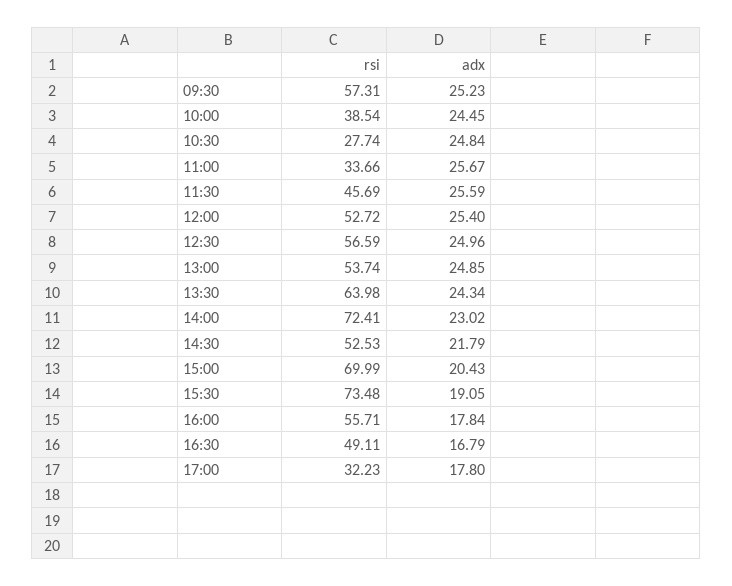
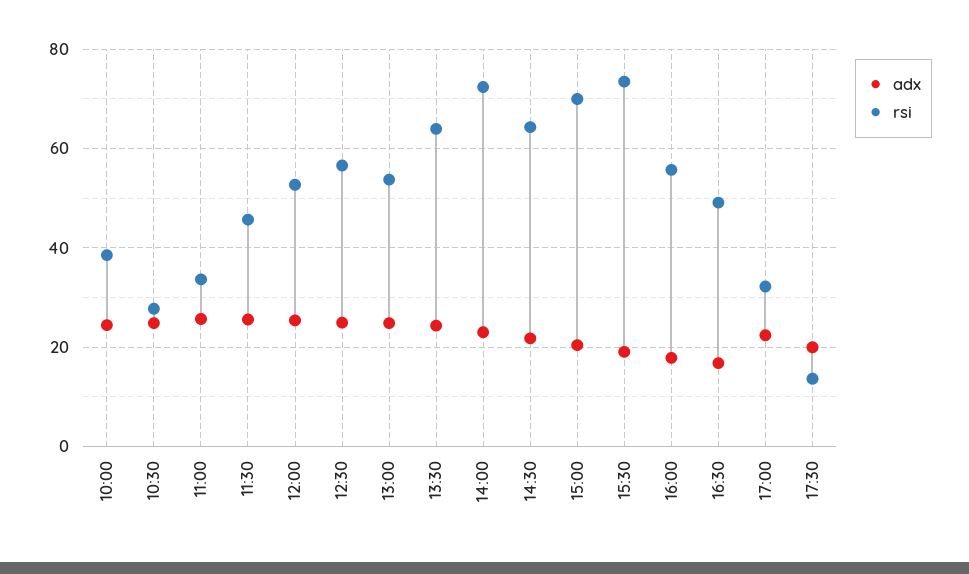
rsi, 09:30: 57.31 -> none
adx, 09:30: 25.23 -> none
rsi, 14:30: 52.53 -> 64
adx, 17:00: 17.8 -> 22
adx, 17:30: none -> 20
rsi, 17:30: none -> 14

